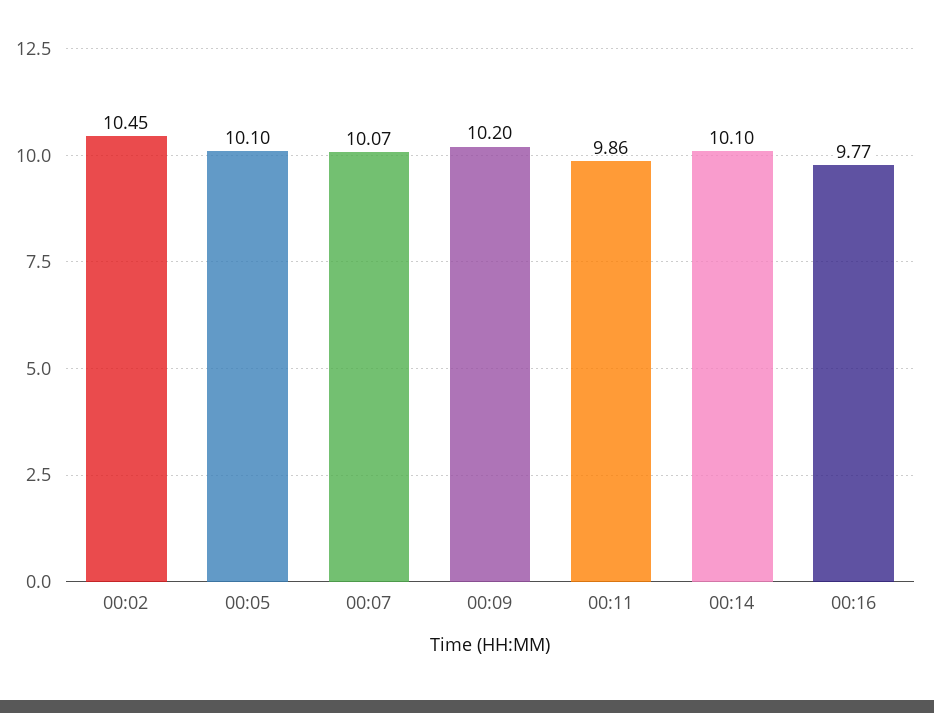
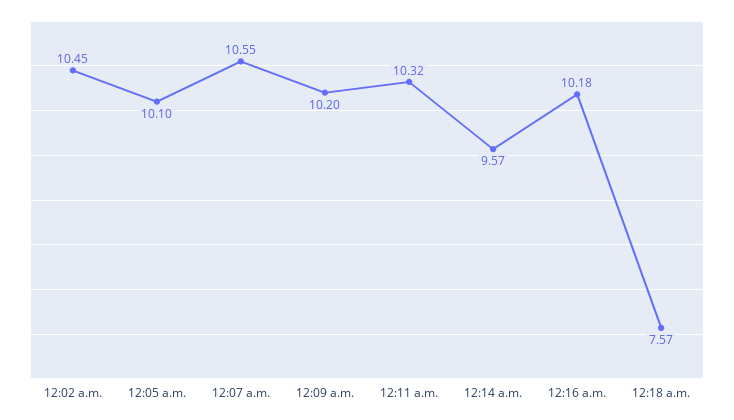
00:07: 10.07 -> 10.55
00:11: 9.86 -> 10.32
00:14: 10.1 -> 9.57
00:16: 9.77 -> 10.18
12:18 a.m.: none -> 7.57

